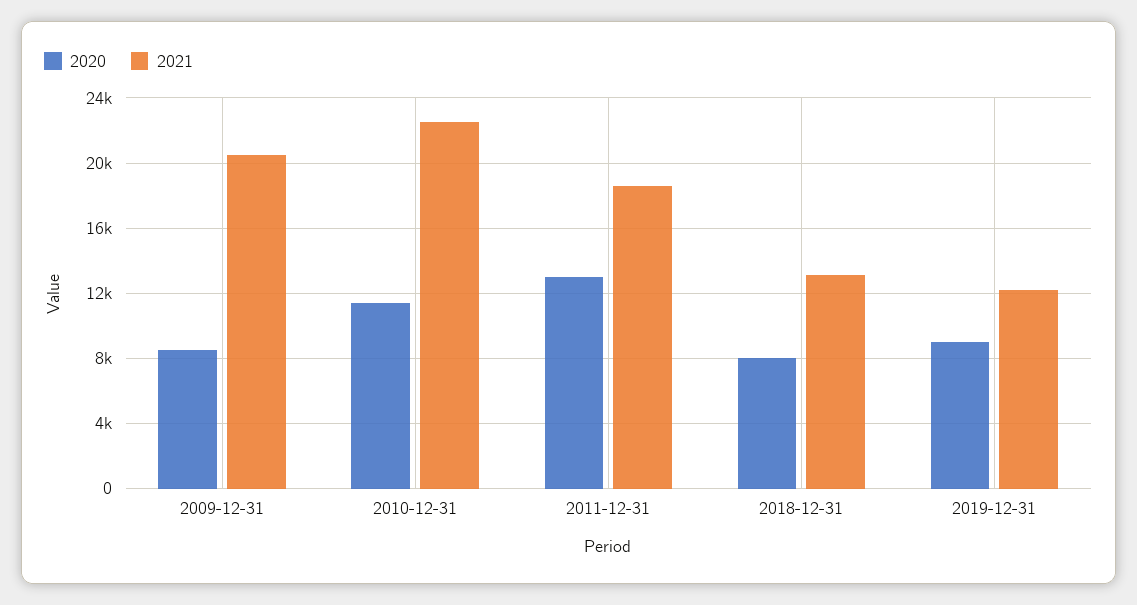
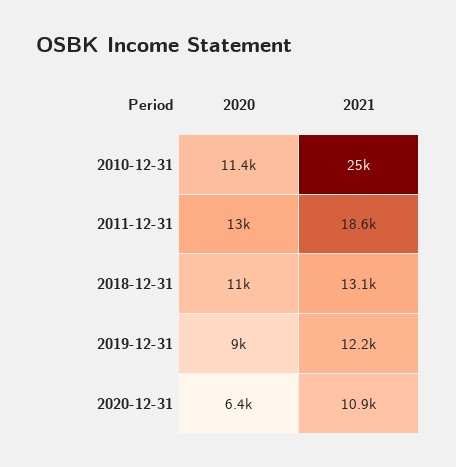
2020, 2009-12-31: 8500 -> none
2021, 2009-12-31: 20500 -> none
2021, 2010-12-31: 22500 -> 25000
2020, 2018-12-31: 8000 -> 11000
2020, 2020-12-31: none -> 6400
2021, 2020-12-31: none -> 10900

